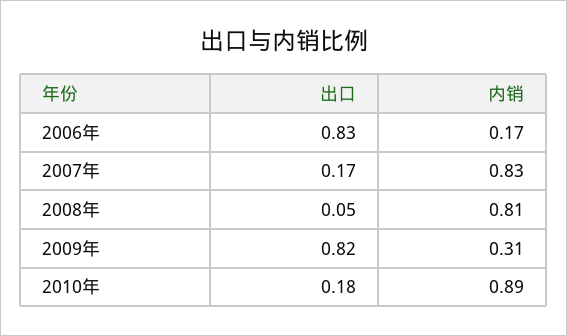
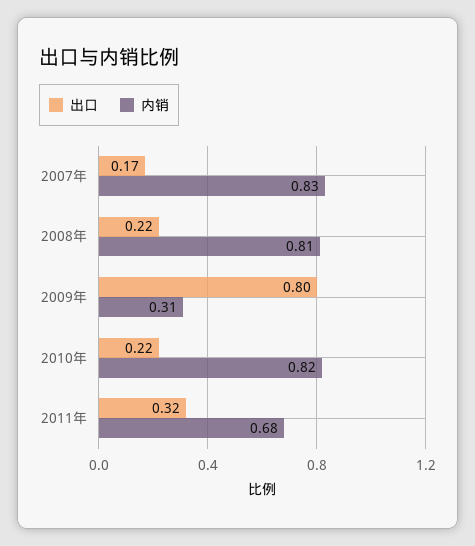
出口, 2006年: 0.83 -> none
内销, 2006年: 0.17 -> none
出口, 2008年: 0.05 -> 0.22
出口, 2009年: 0.82 -> 0.8
出口, 2010年: 0.18 -> 0.22
内销, 2010年: 0.89 -> 0.82
出口, 2011年: none -> 0.32
内销, 2011年: none -> 0.68

